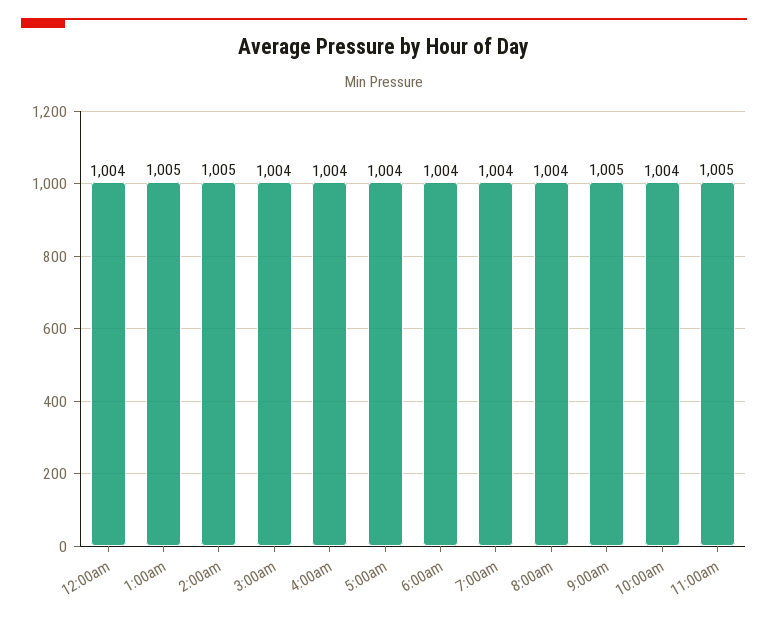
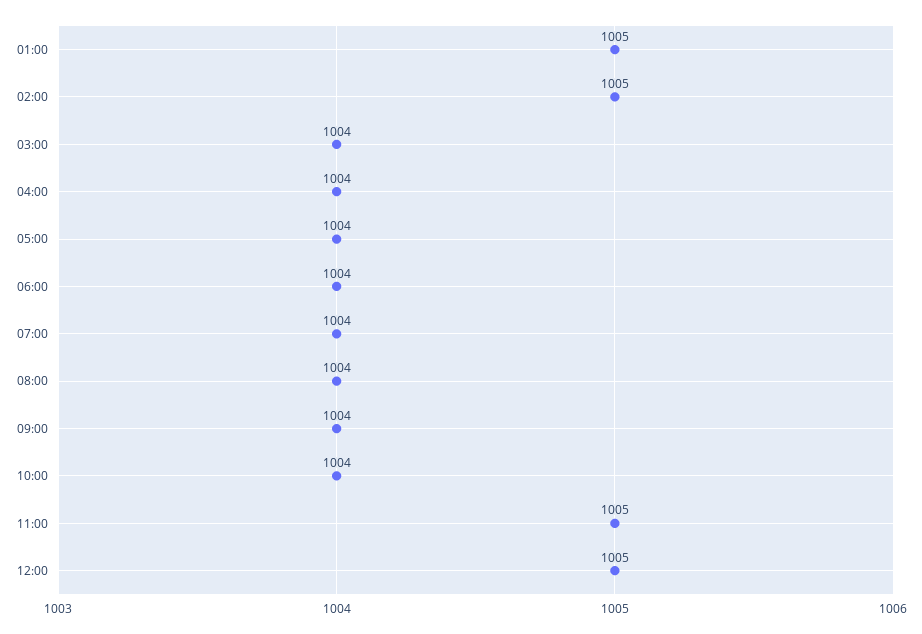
12:00am: 1004 -> none
9:00am: 1005 -> 1004
12:00: none -> 1005

